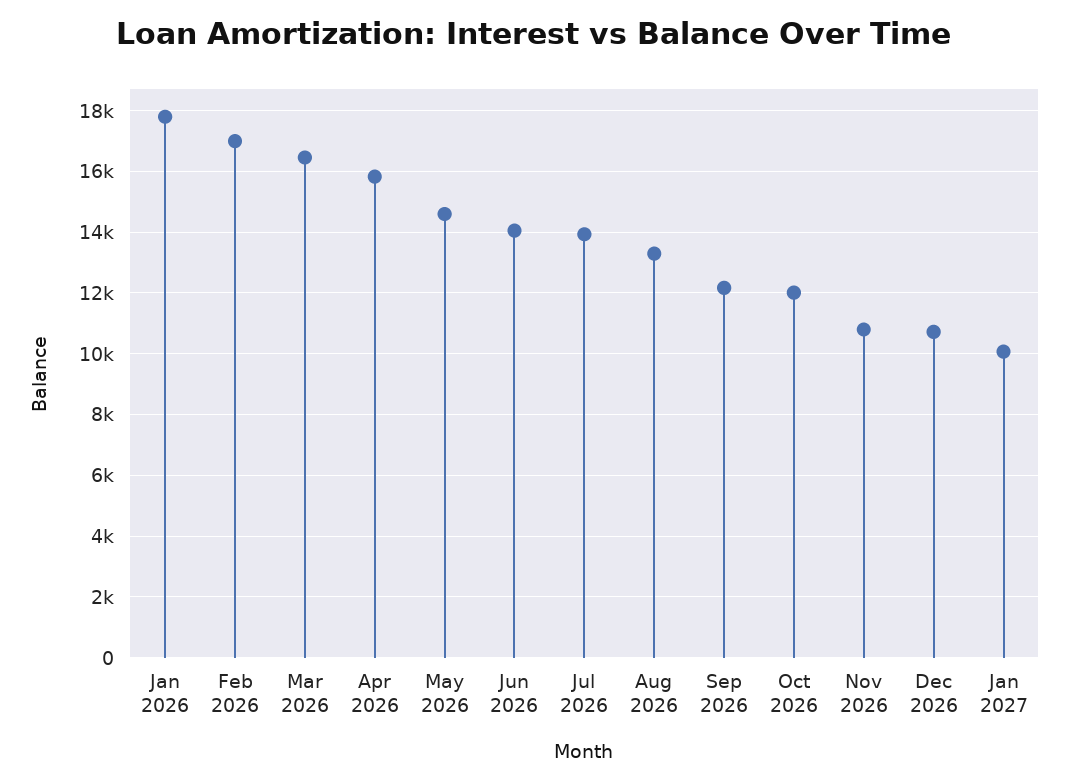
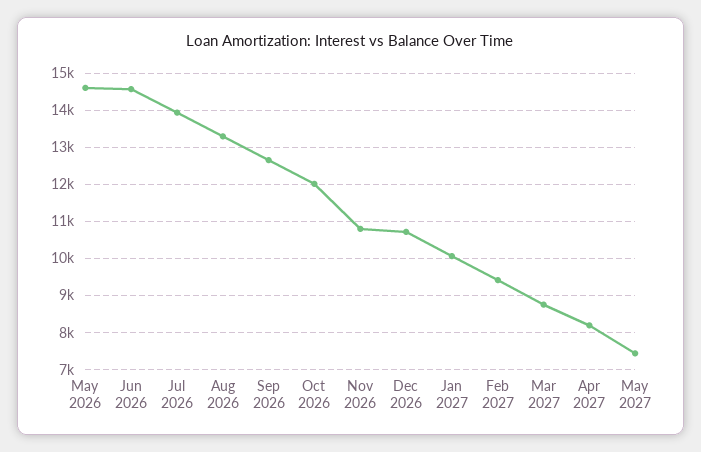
Jan 2026: 17800 -> none
Feb 2026: 17000 -> none
Mar 2026: 16400 -> none
Apr 2026: 15800 -> none
Jun 2026: 14000 -> 14600
Sep 2026: 12200 -> 12600
Feb 2027: none -> 9400
Mar 2027: none -> 8800
Apr 2027: none -> 8200
May 2027: none -> 7400

